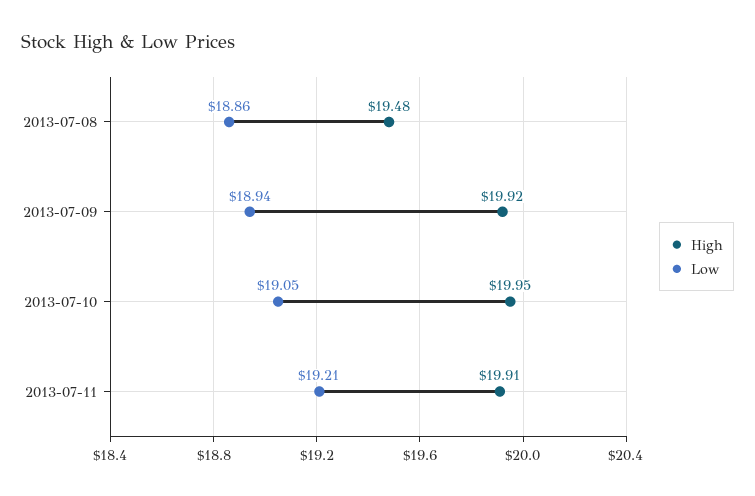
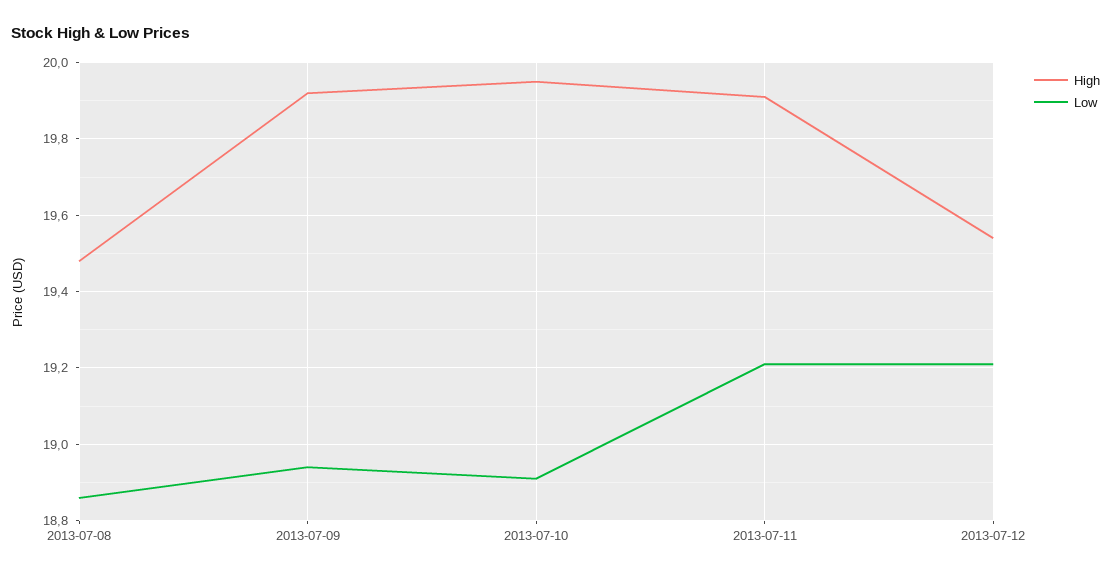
Low, 2013-07-10: 19.05 -> 18.9
High, 2013-07-12: none -> 19.55
Low, 2013-07-12: none -> 19.2

